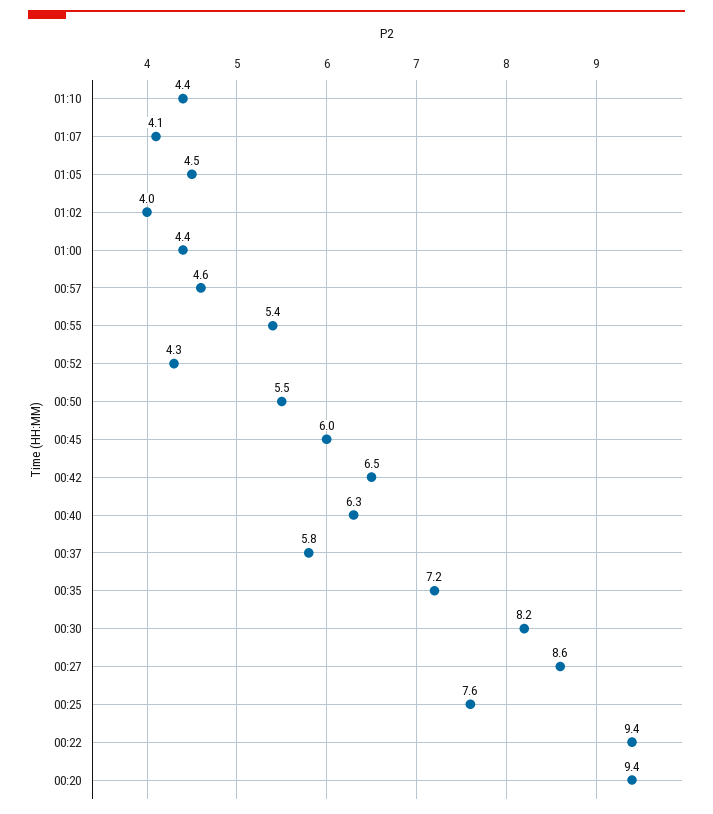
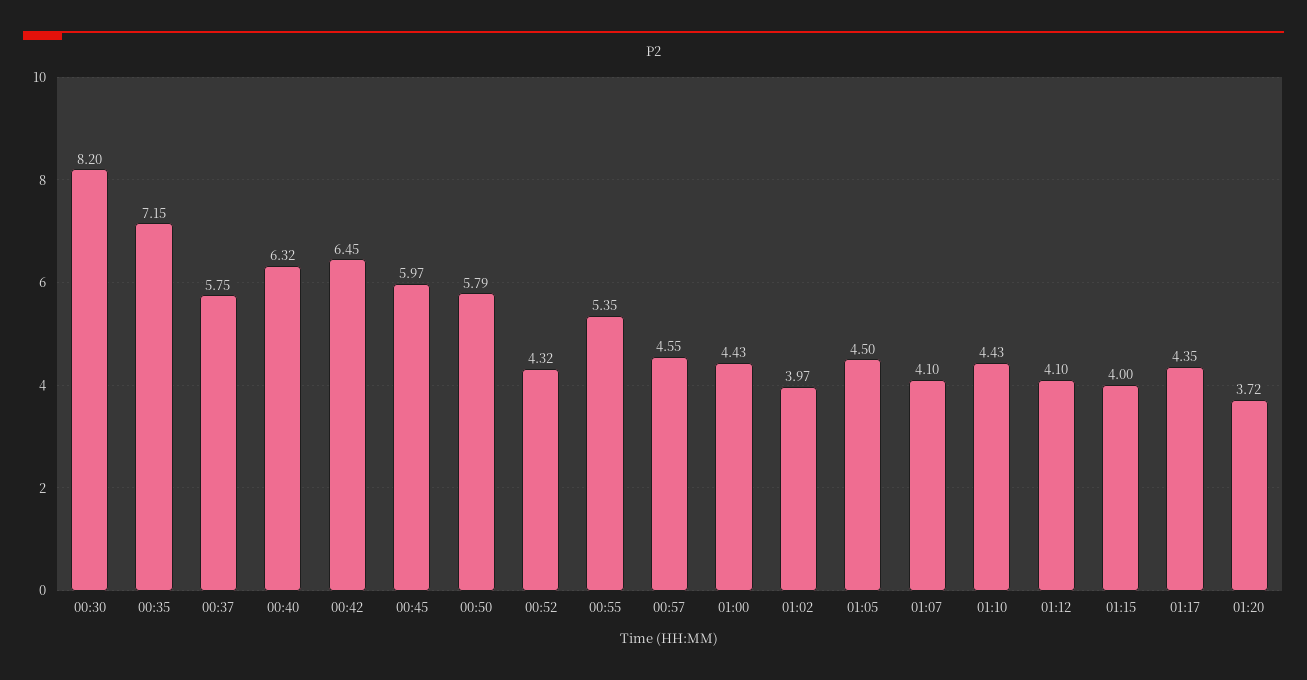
00:50: 5.5 -> 5.79
00:27: 8.6 -> none
00:25: 7.6 -> none
00:22: 9.4 -> none
00:20: 9.4 -> none
01:12: none -> 4.1
01:15: none -> 4
01:17: none -> 4.35
01:20: none -> 3.72

